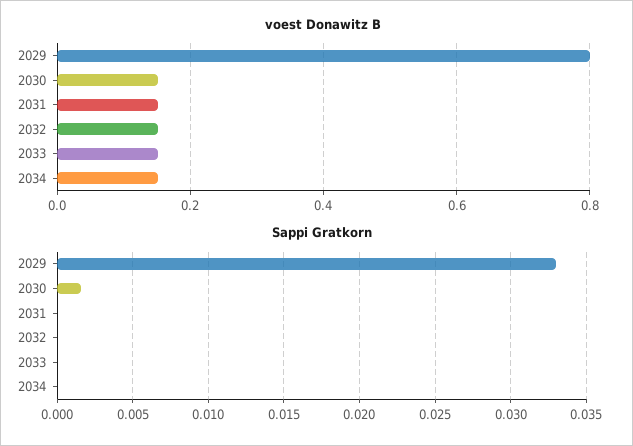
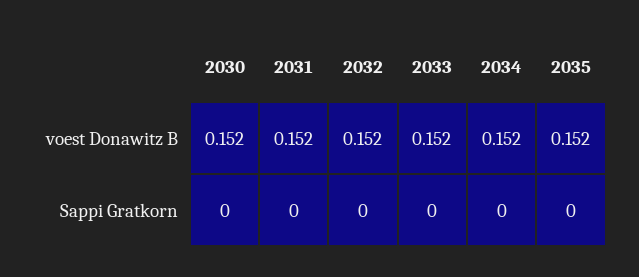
voest Donawitz B, 2029: 0.8 -> none
Sappi Gratkorn, 2029: 0.033 -> none
Sappi Gratkorn, 2030: 0.0015 -> 0
voest Donawitz B, 2035: none -> 0.152
Sappi Gratkorn, 2035: none -> 0

